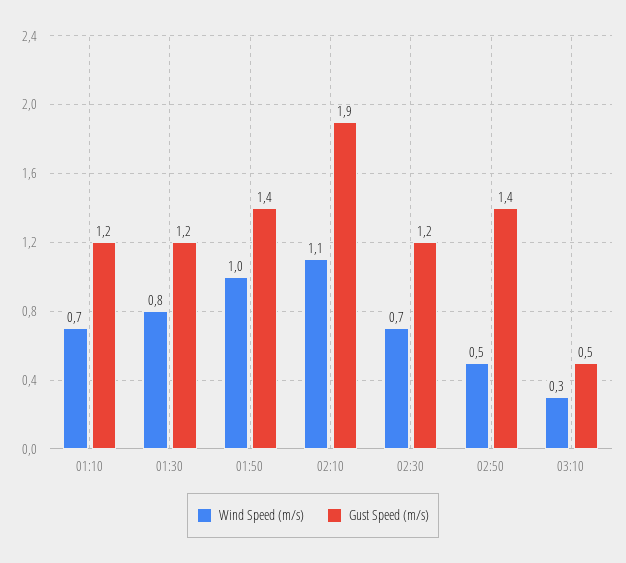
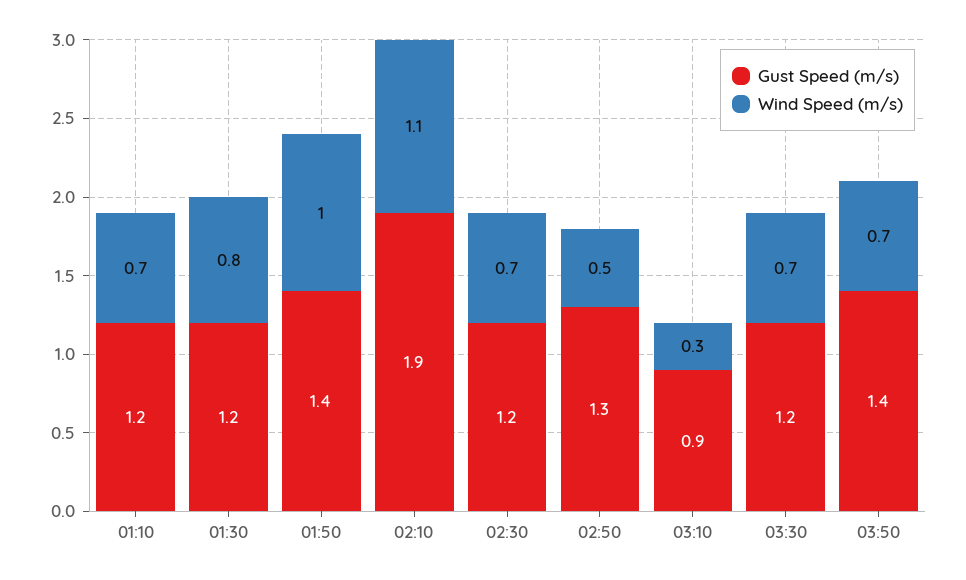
Gust Speed (m/s), 02:50: 1.4 -> 1.3
Gust Speed (m/s), 03:10: 0.5 -> 0.9
Gust Speed (m/s), 03:30: none -> 1.2
Wind Speed (m/s), 03:30: none -> 0.7
Gust Speed (m/s), 03:50: none -> 1.4
Wind Speed (m/s), 03:50: none -> 0.7

